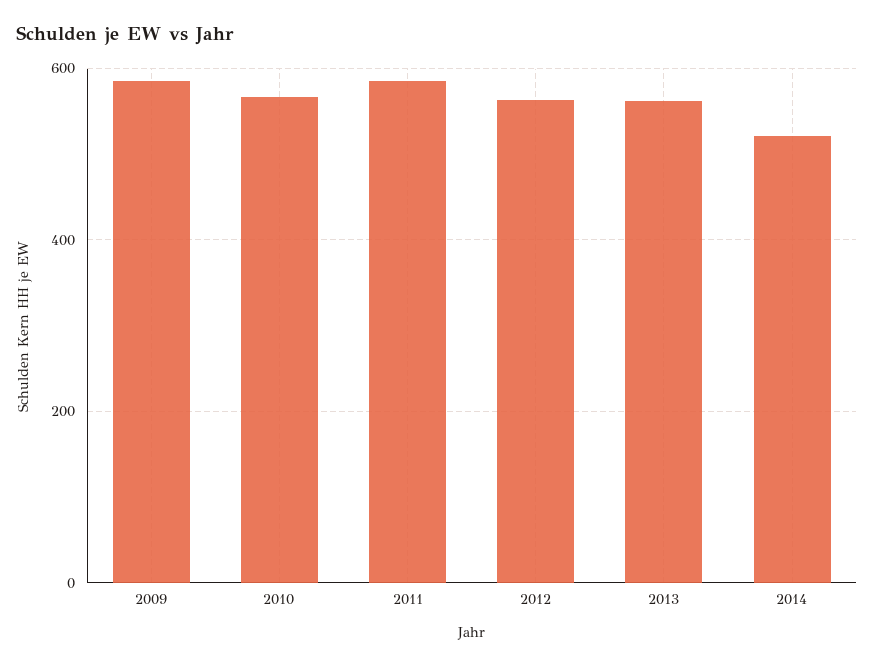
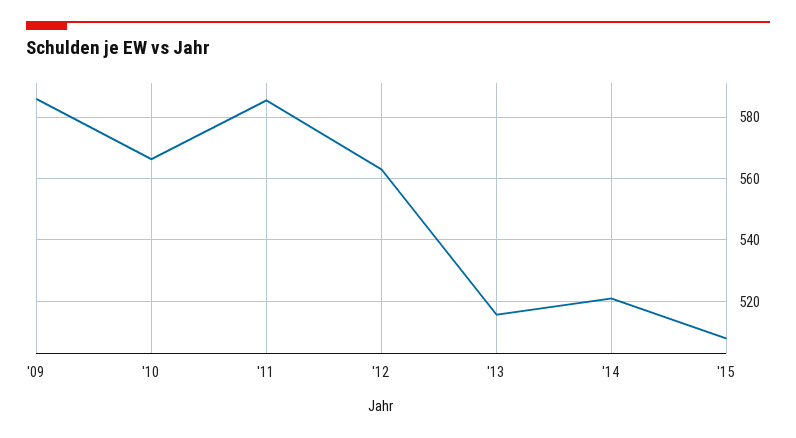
2013: 560 -> 516
'15: none -> 508

